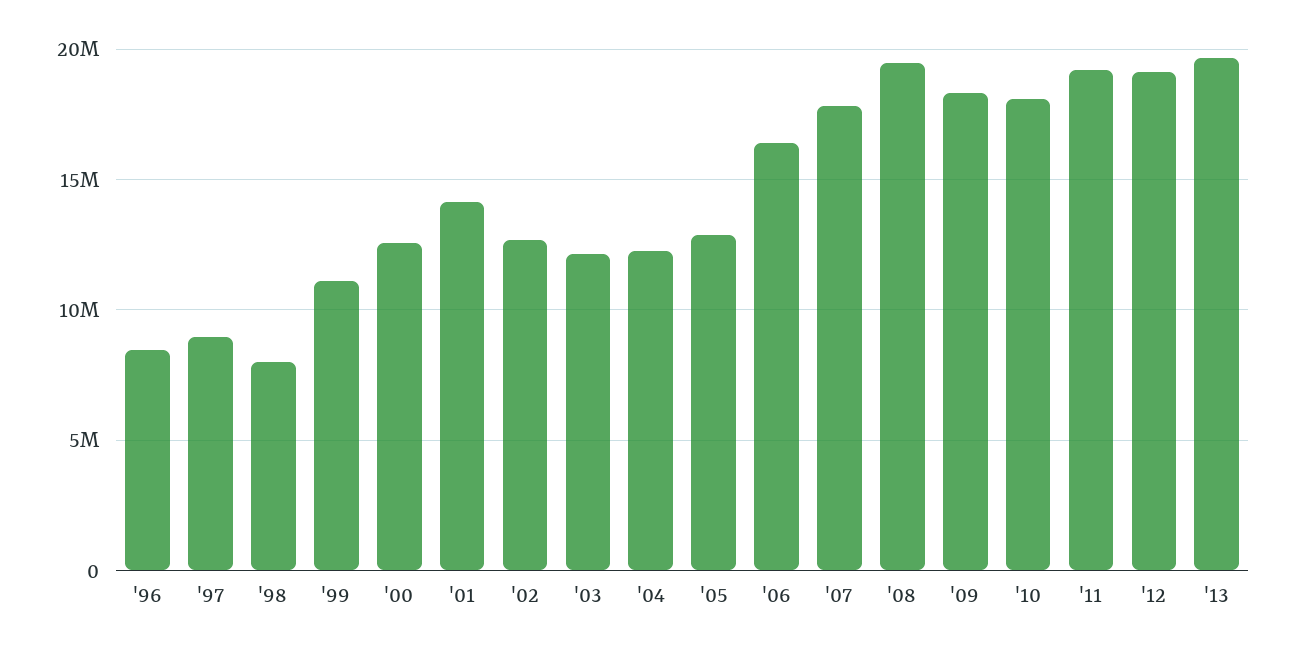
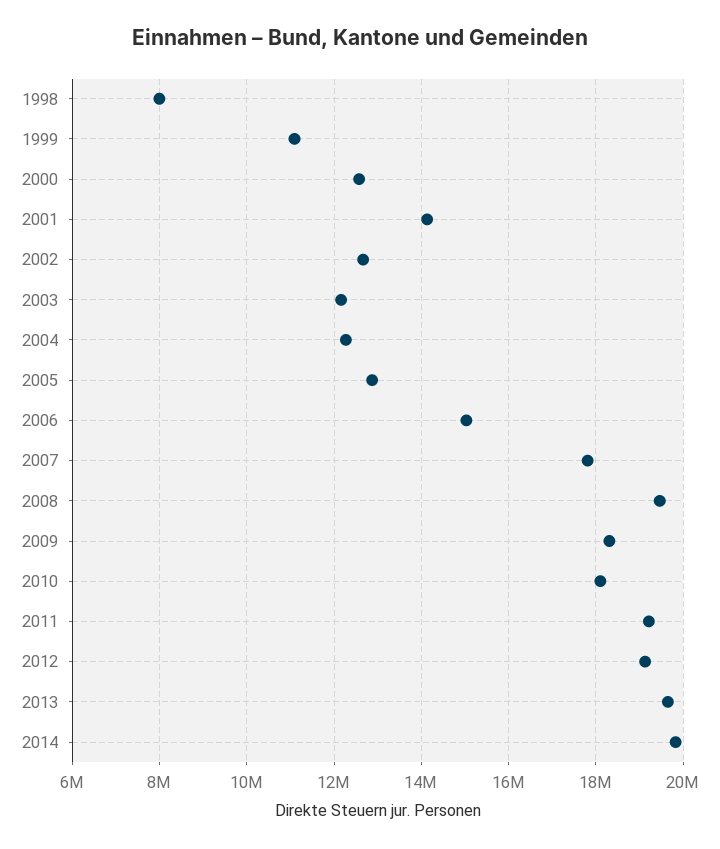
'96: 8500000 -> none
'97: 9000000 -> none
'06: 16500000 -> 15000000
2014: none -> 19800000

